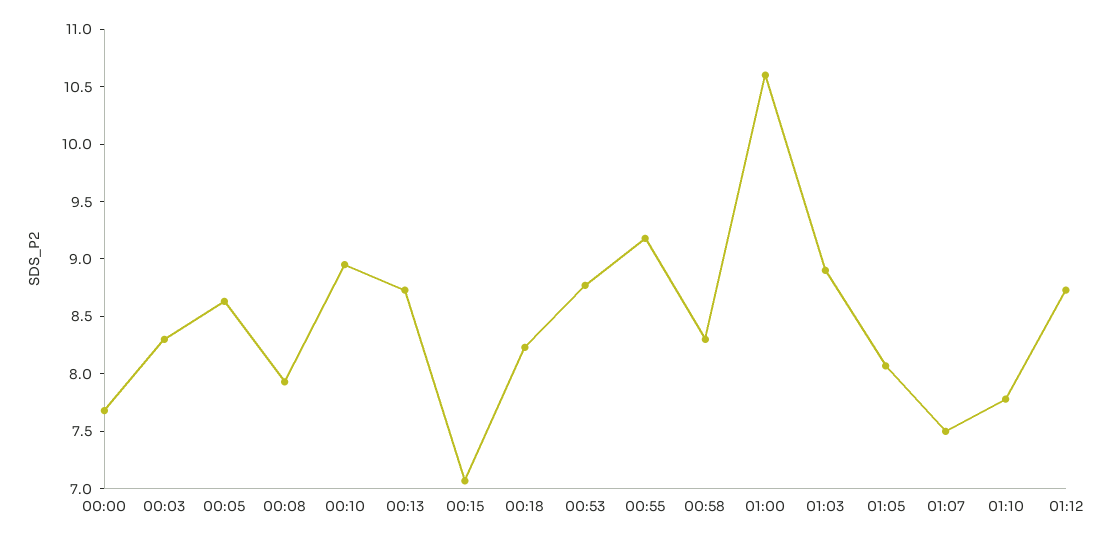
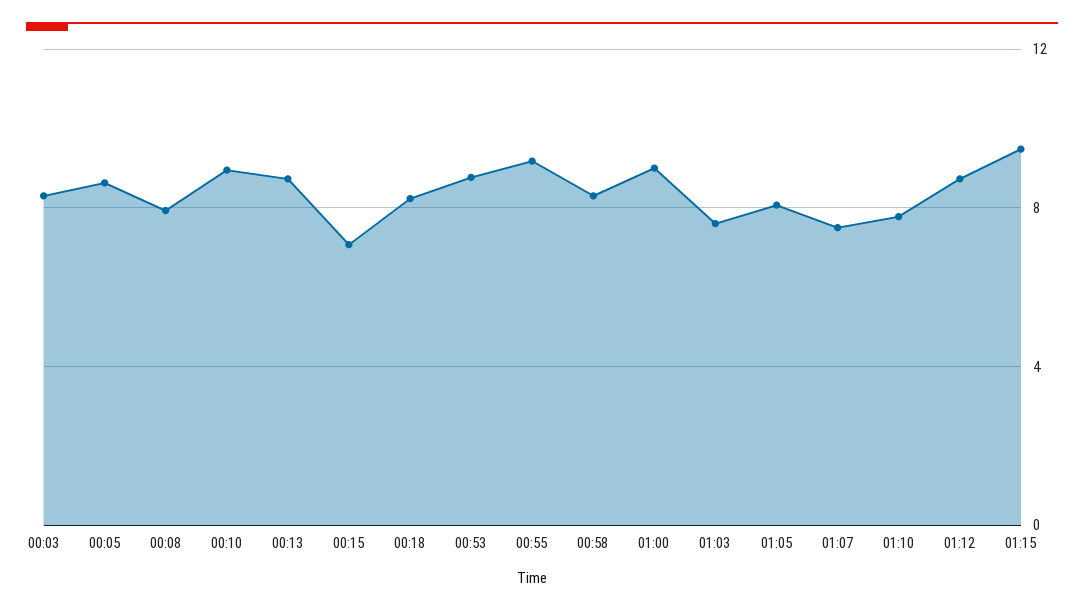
00:00: 7.7 -> none
01:00: 10.6 -> 9
01:03: 8.9 -> 7.5
01:15: none -> 9.5

